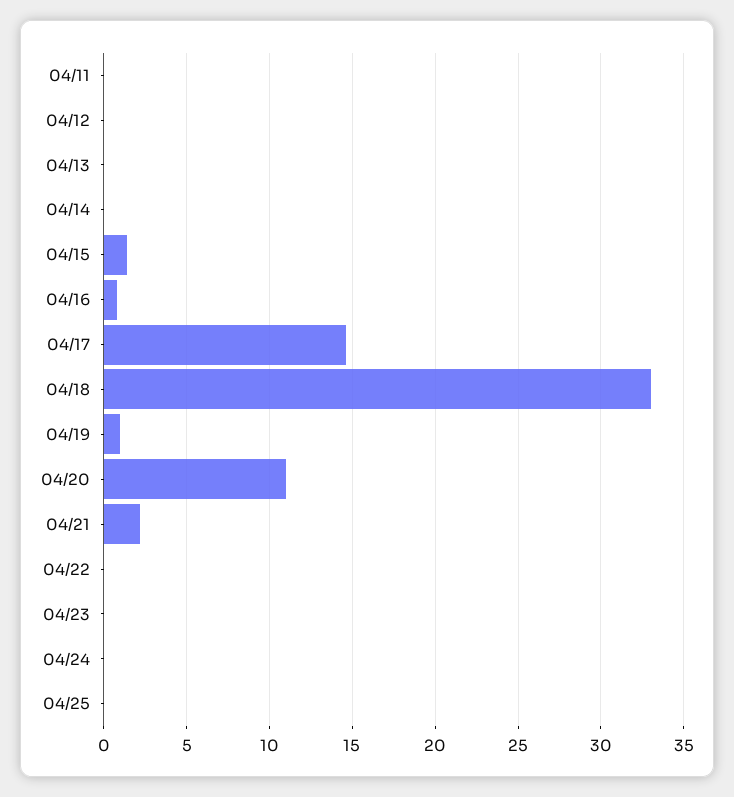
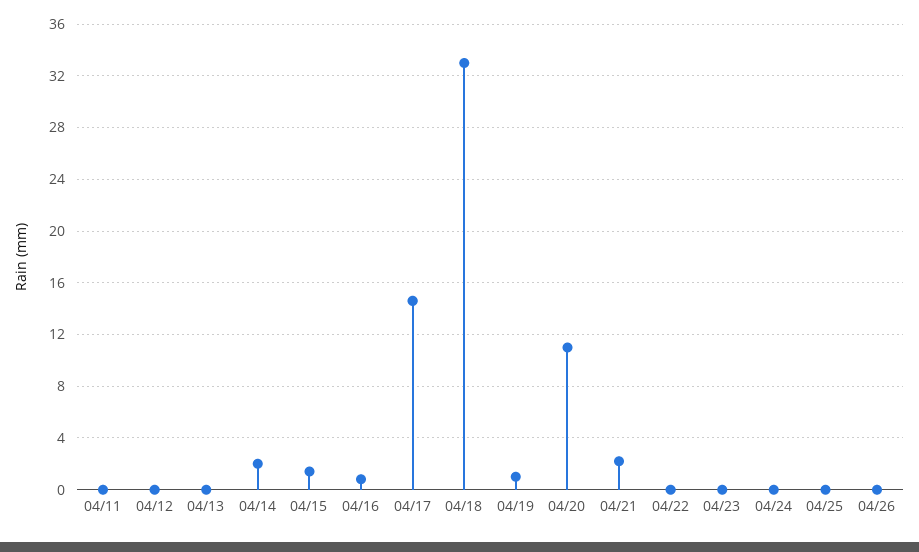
04/14: 0 -> 2
04/26: none -> 0

